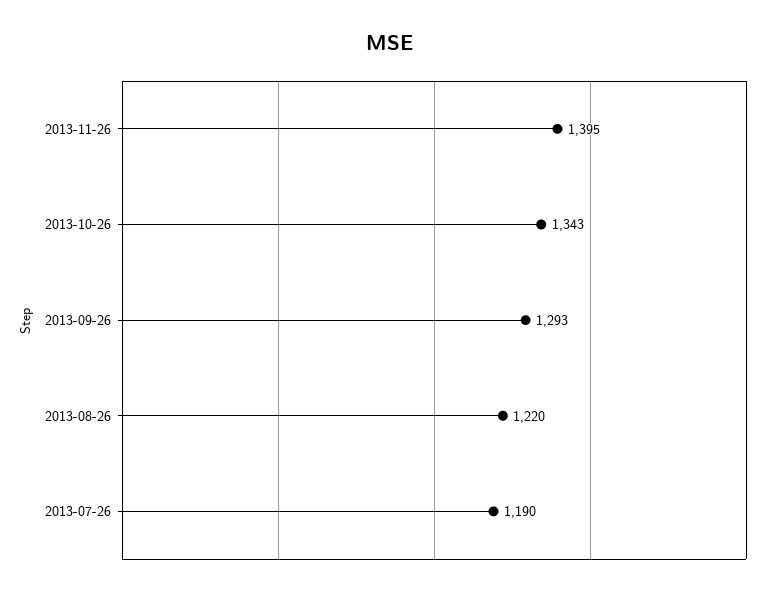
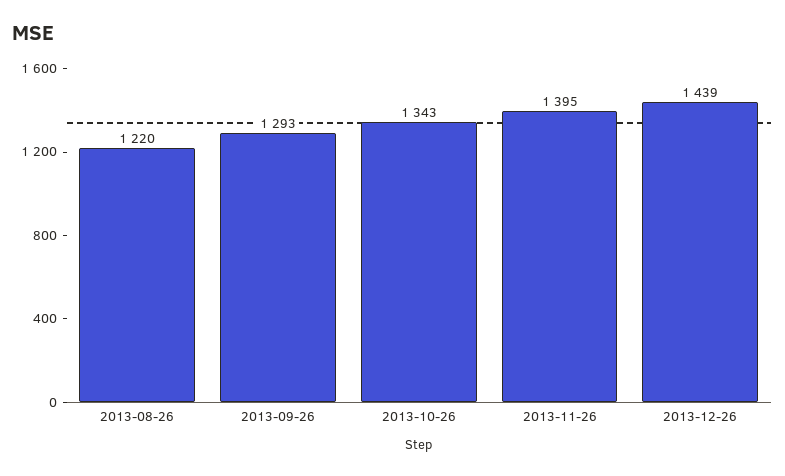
2013-07-26: 1190 -> none
2013-12-26: none -> 1439

